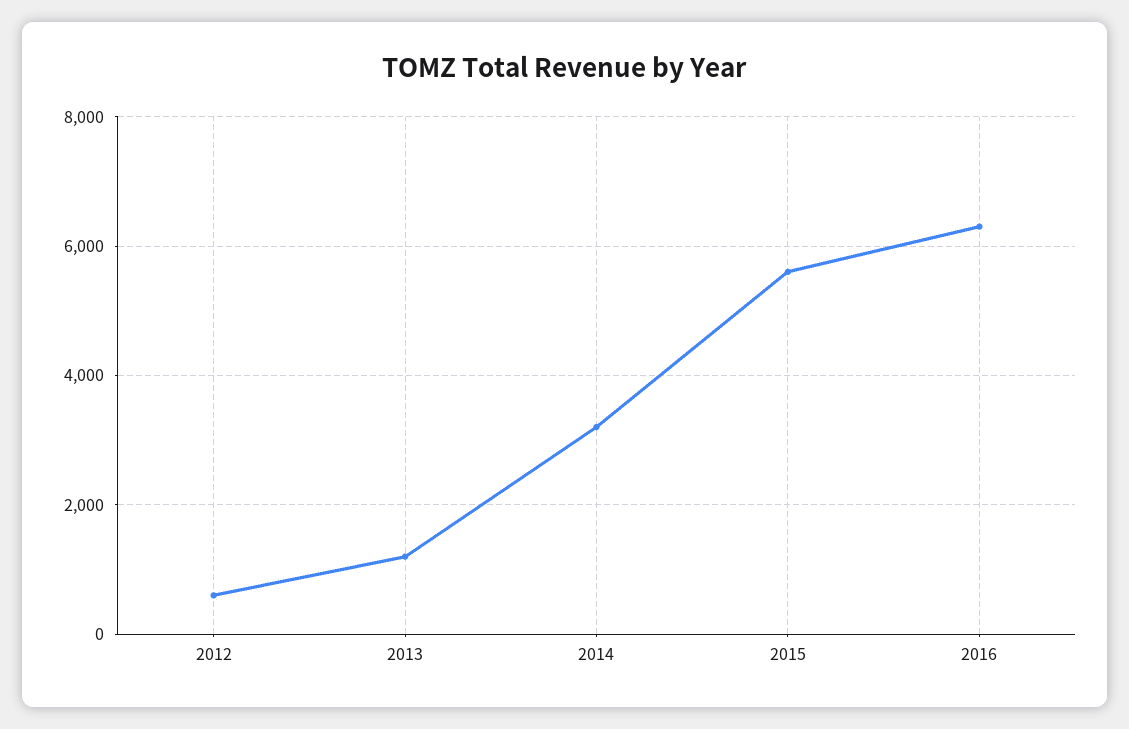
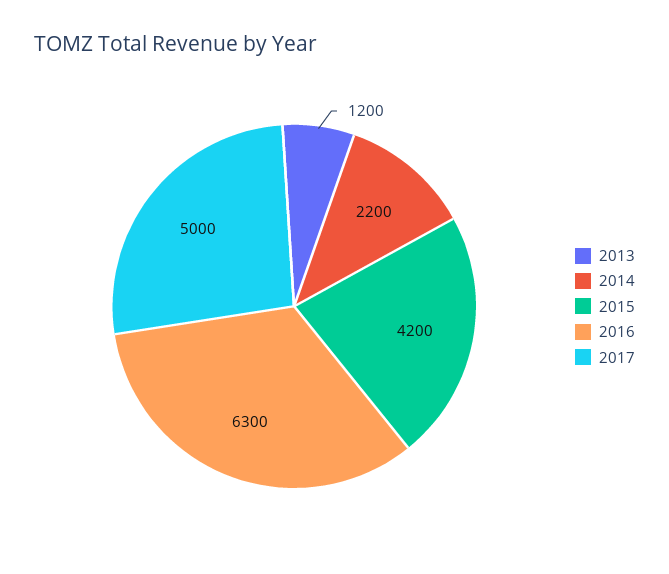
2012: 600 -> none
2014: 3200 -> 2200
2015: 5600 -> 4200
2017: none -> 5000

